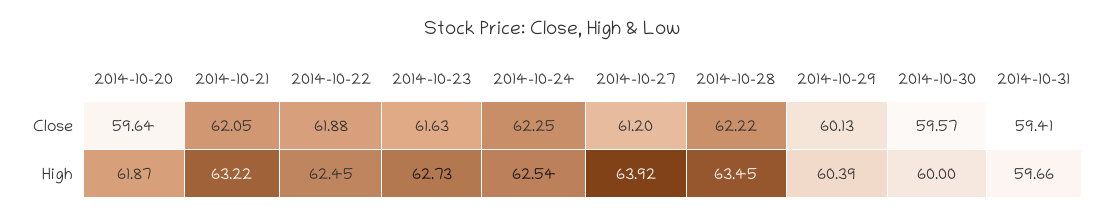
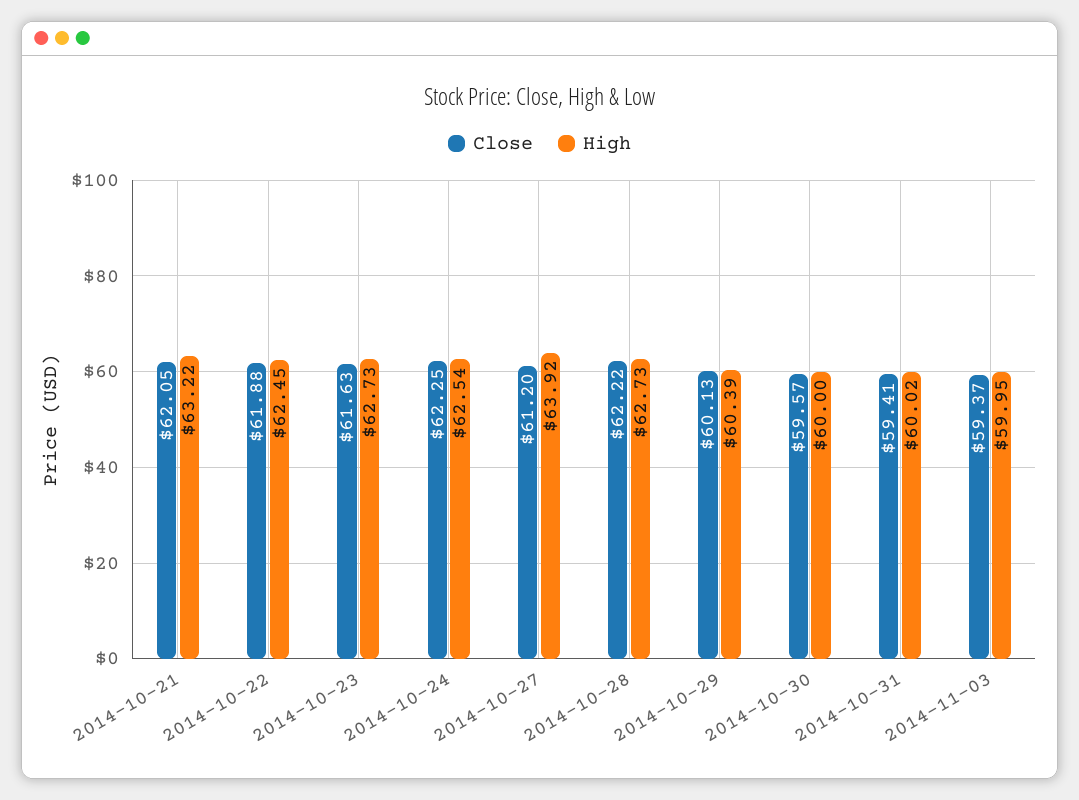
Close, 2014-10-20: 59.64 -> none
High, 2014-10-20: 61.87 -> none
High, 2014-10-28: 63.45 -> 62.73
High, 2014-10-31: 59.66 -> 60.02
Close, 2014-11-03: none -> 59.37
High, 2014-11-03: none -> 59.95

